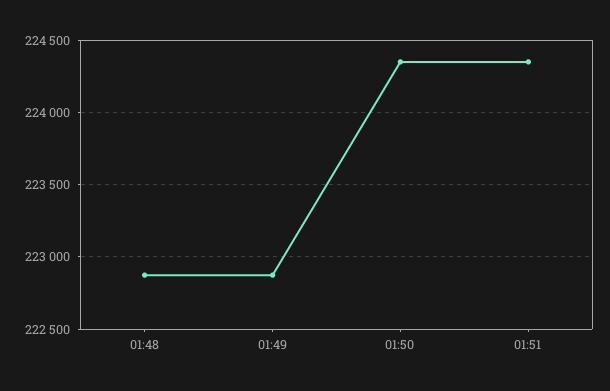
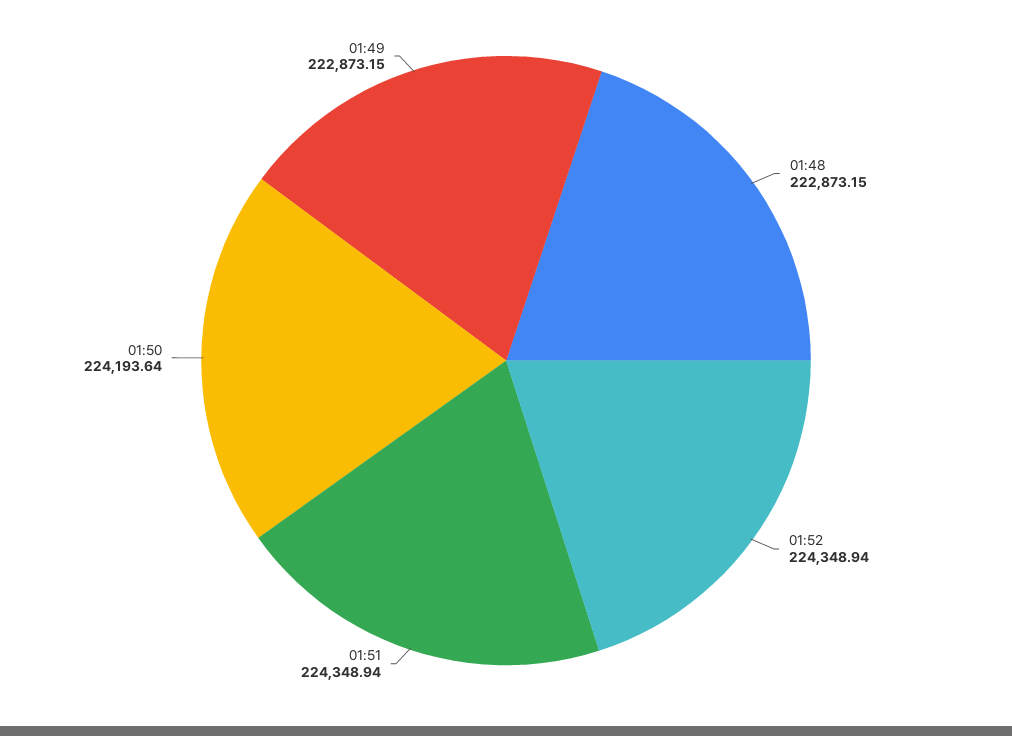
01:50: 224350 -> 224193.64
01:52: none -> 224348.94

